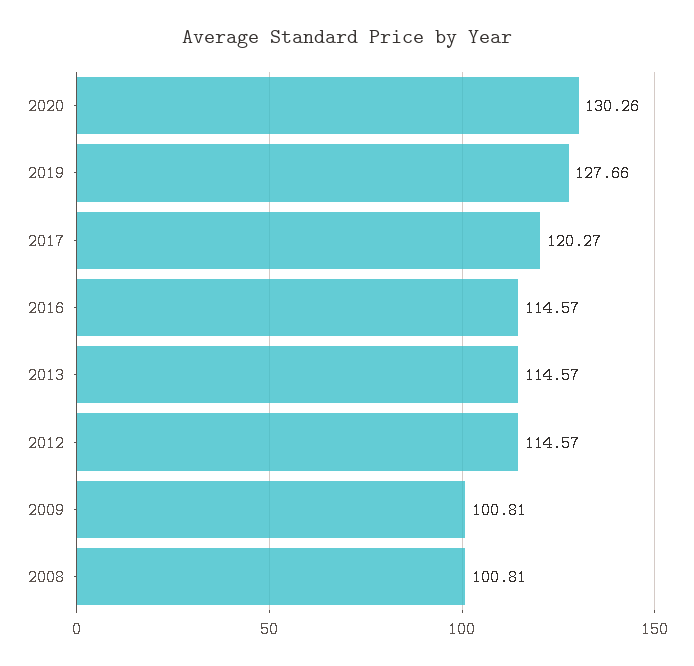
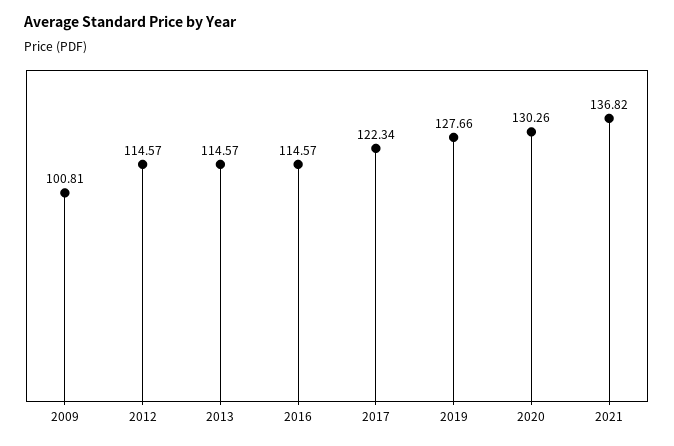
2017: 120.27 -> 122.34
2008: 100.81 -> none
2021: none -> 136.82

